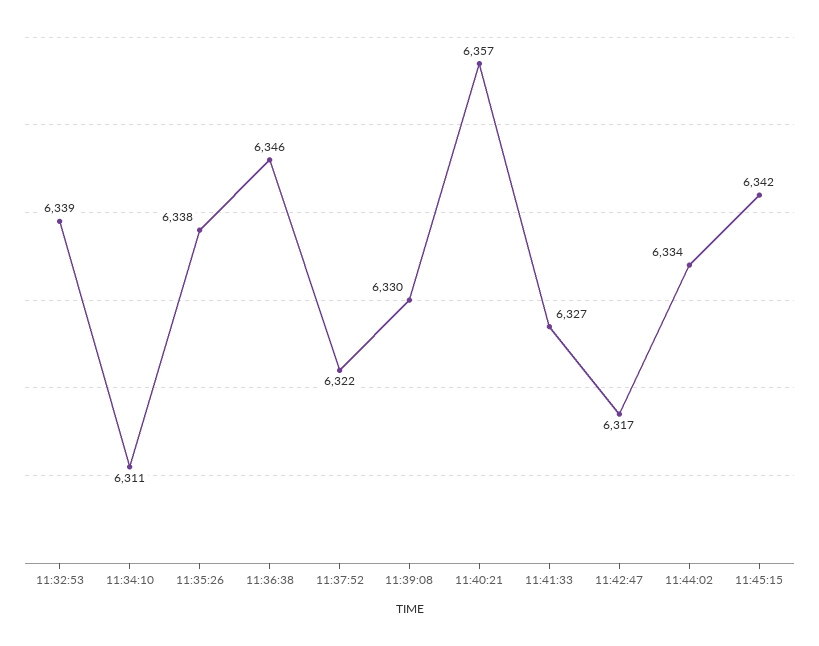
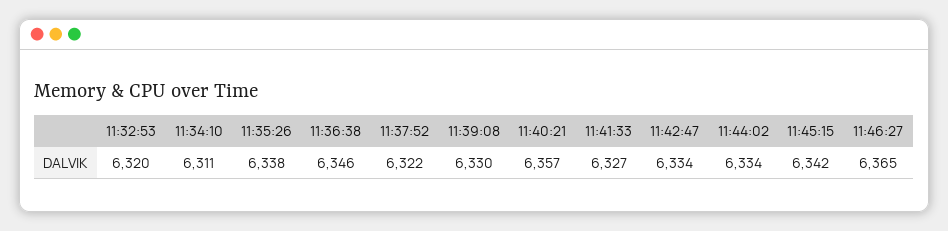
11:32:53: 6339 -> 6320
11:42:47: 6317 -> 6334
11:46:27: none -> 6365

